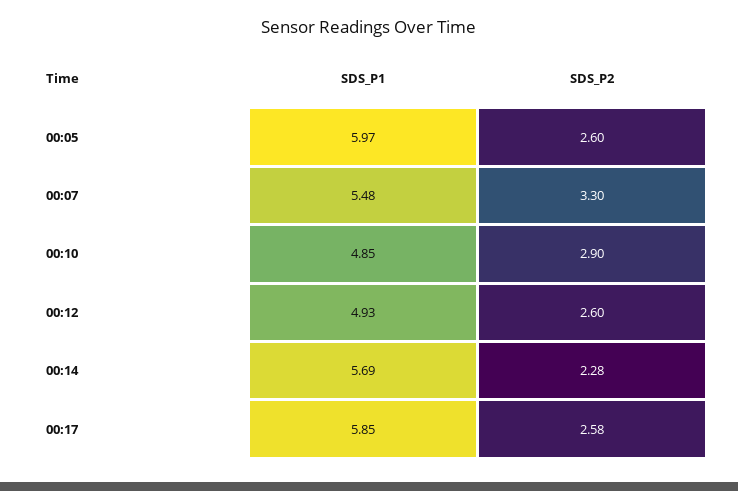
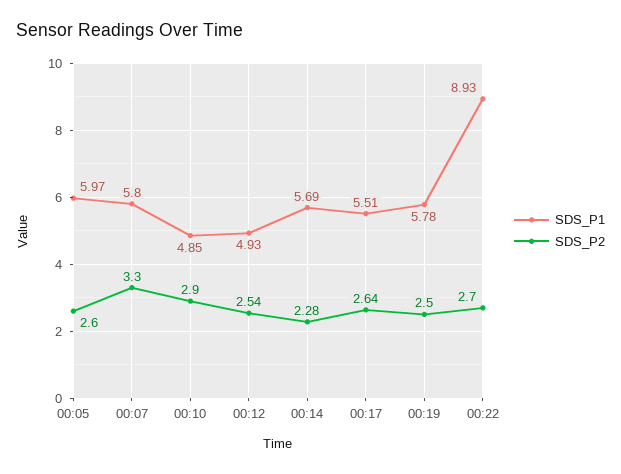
SDS_P1, 00:07: 5.48 -> 5.8
SDS_P2, 00:12: 2.6 -> 2.54
SDS_P1, 00:17: 5.85 -> 5.51
SDS_P2, 00:17: 2.58 -> 2.64
SDS_P1, 00:19: none -> 5.78
SDS_P2, 00:19: none -> 2.5
SDS_P1, 00:22: none -> 8.93
SDS_P2, 00:22: none -> 2.7

